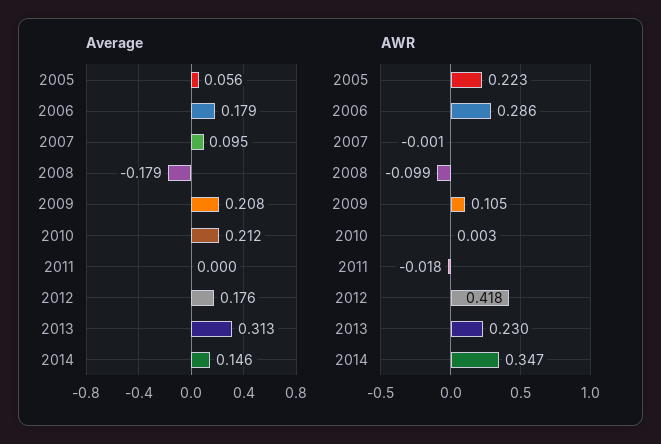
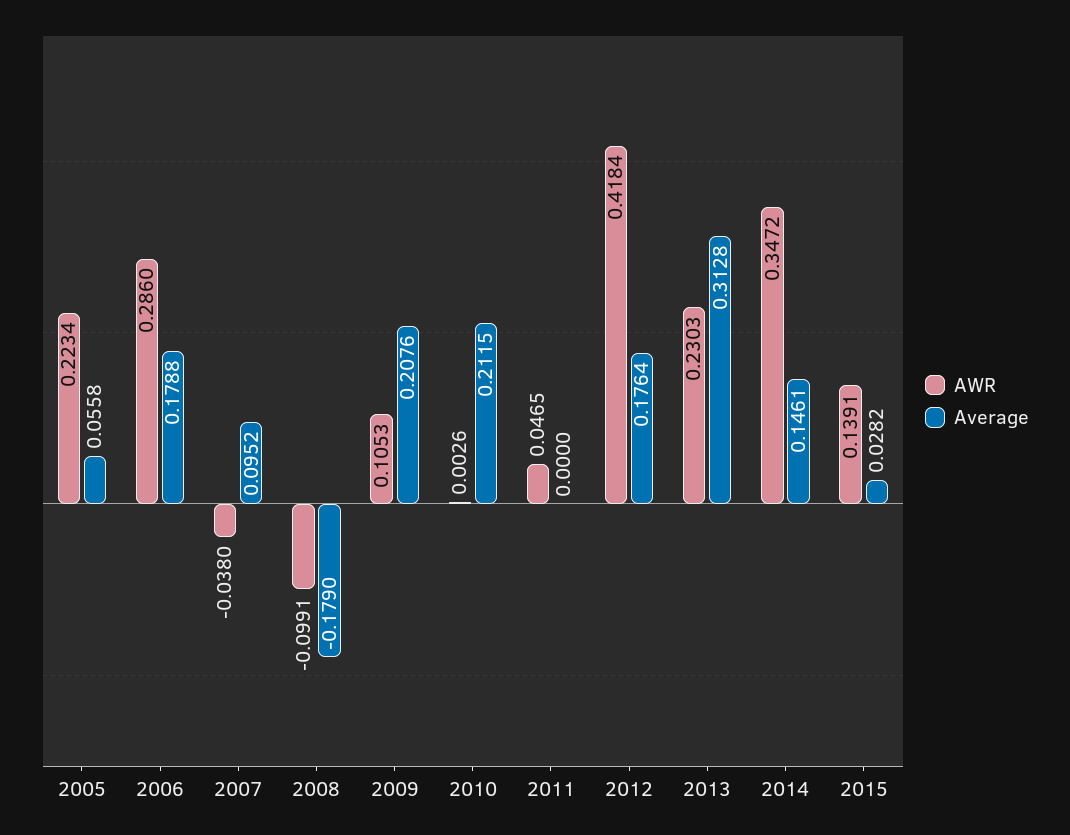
AWR, 2007: -0.001 -> -0.038
AWR, 2011: -0.018 -> 0.0465
AWR, 2015: none -> 0.1391
Average, 2015: none -> 0.0282

